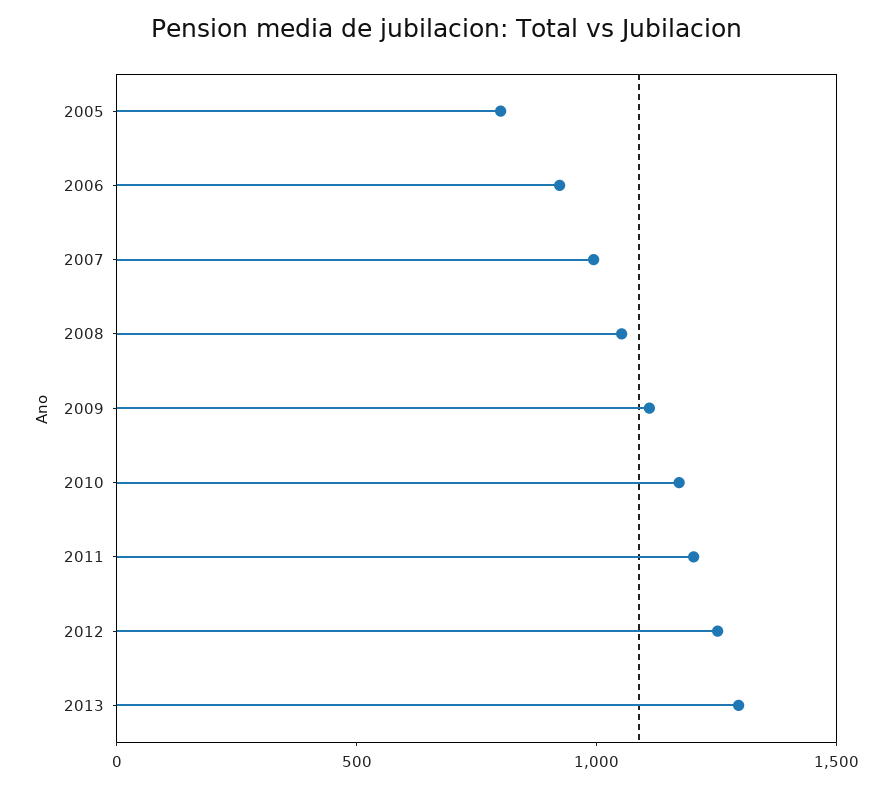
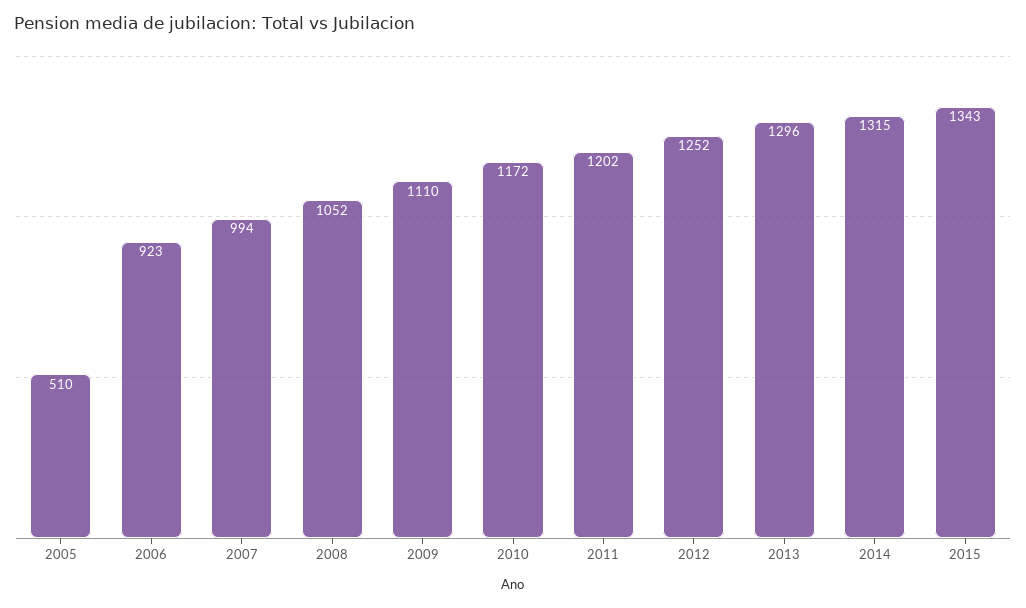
2005: 800 -> 510
2014: none -> 1315
2015: none -> 1343

